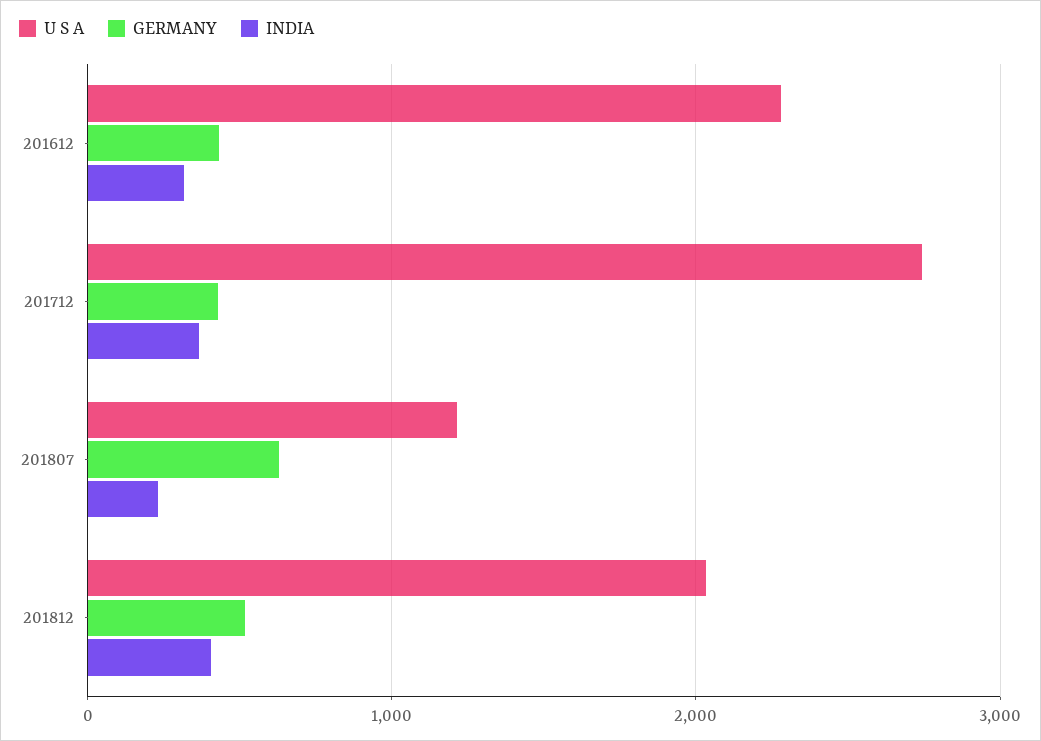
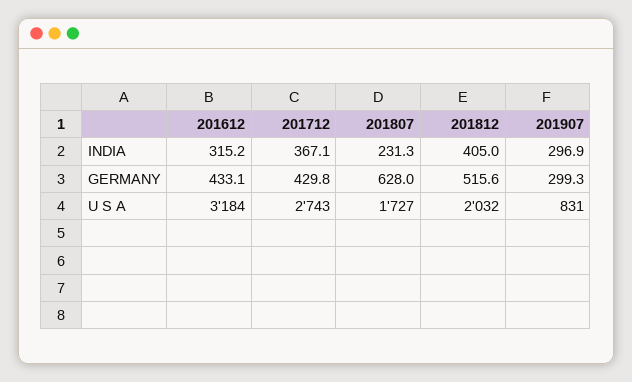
U S A, 201612: 2300 -> 3184
U S A, 201807: 1200 -> 1727
INDIA, 201907: none -> 296.9
GERMANY, 201907: none -> 299.3
U S A, 201907: none -> 831

